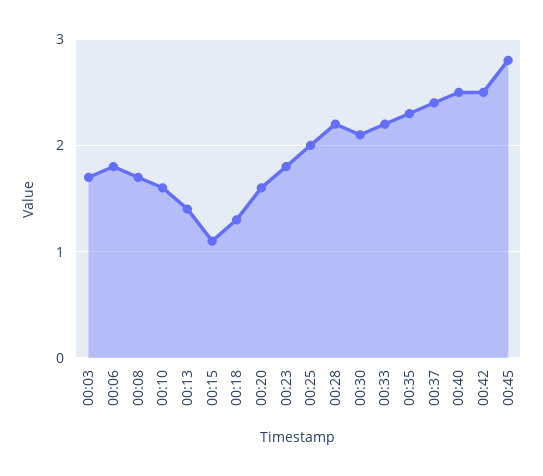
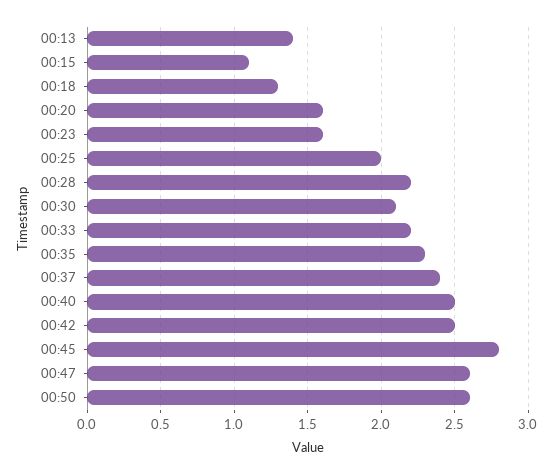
00:03: 1.7 -> none
00:06: 1.8 -> none
00:08: 1.7 -> none
00:10: 1.6 -> none
00:23: 1.8 -> 1.6
00:47: none -> 2.6
00:50: none -> 2.6

